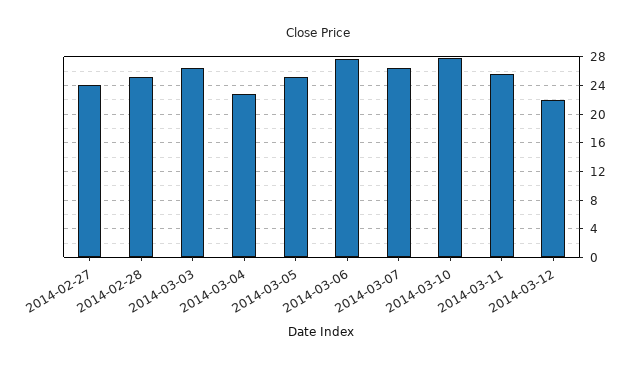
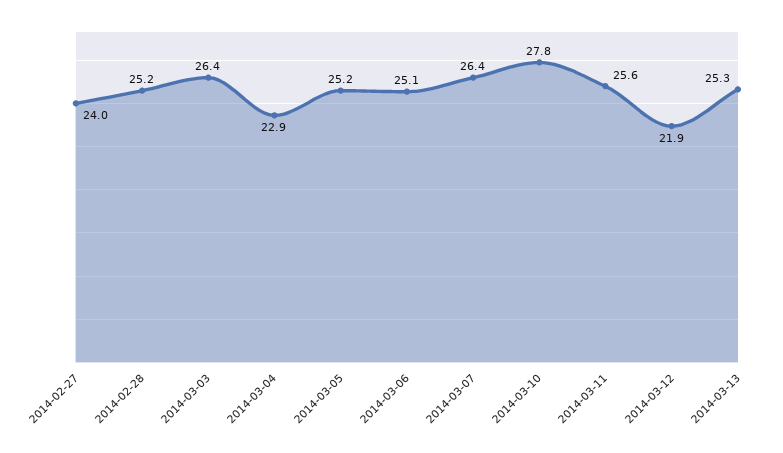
2014-03-06: 28 -> 25.1
2014-03-13: none -> 25.3

